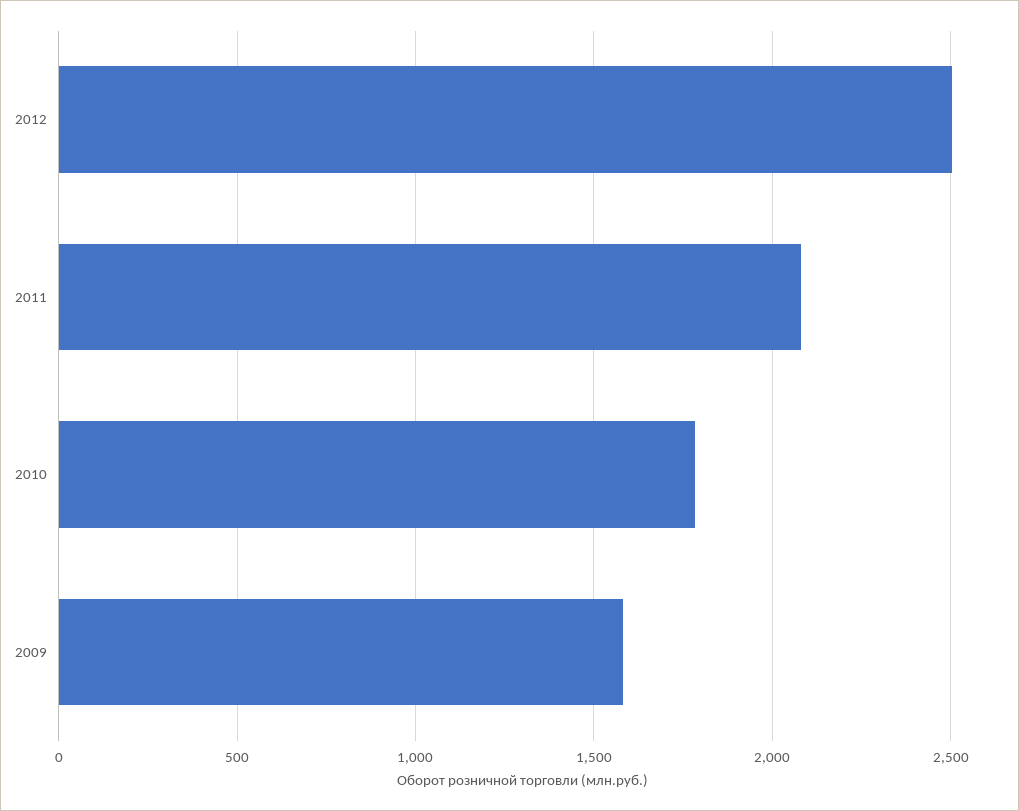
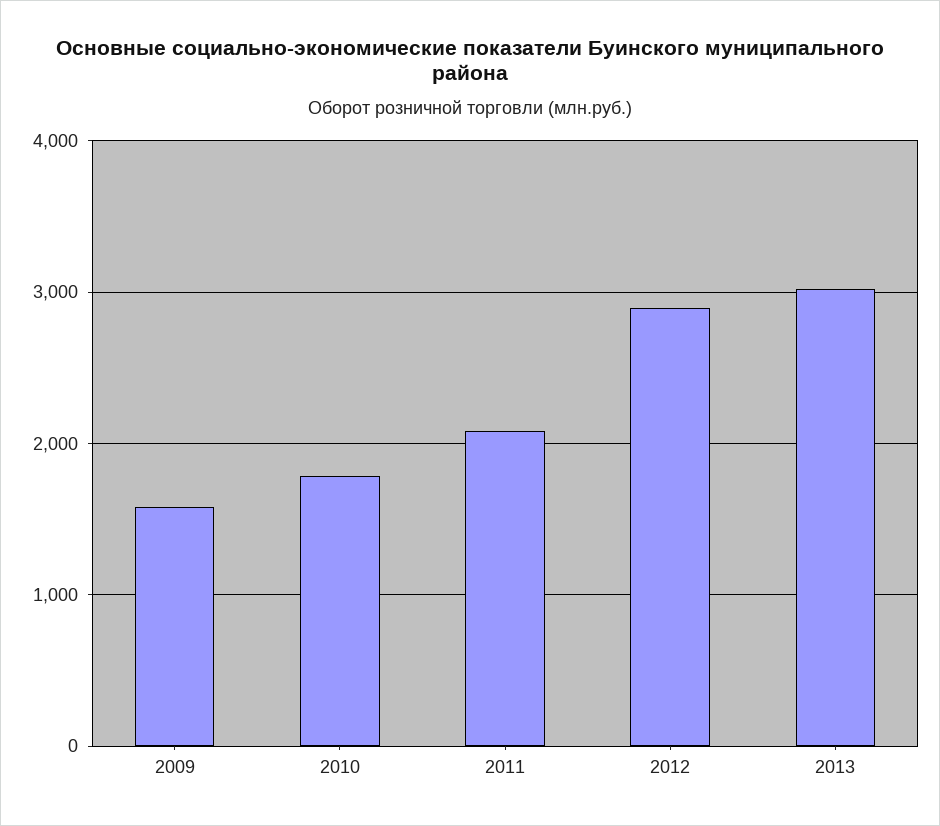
2012: 2500 -> 2900
2013: none -> 3000

